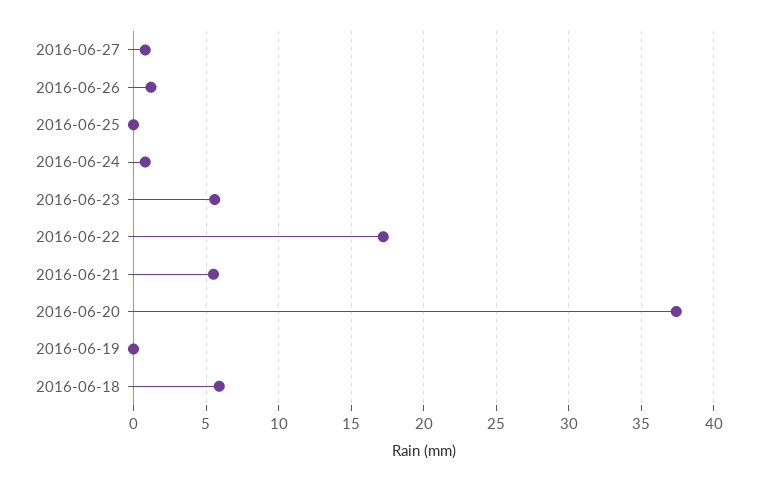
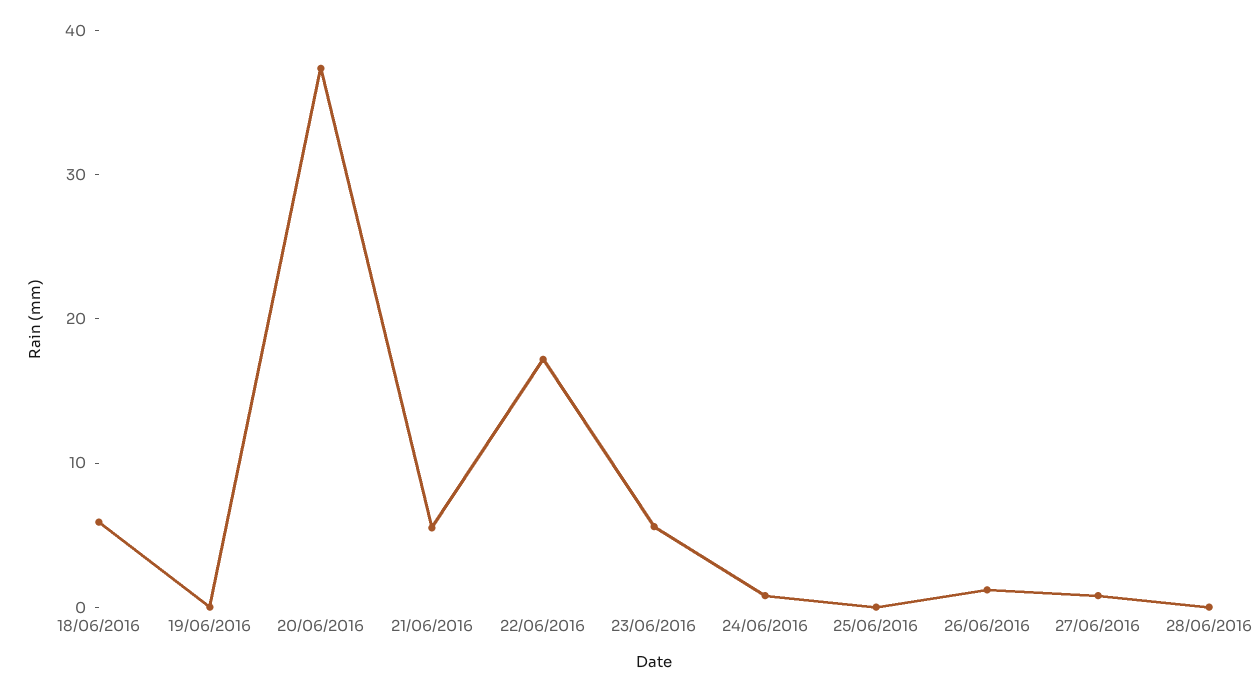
28/06/2016: none -> 0

